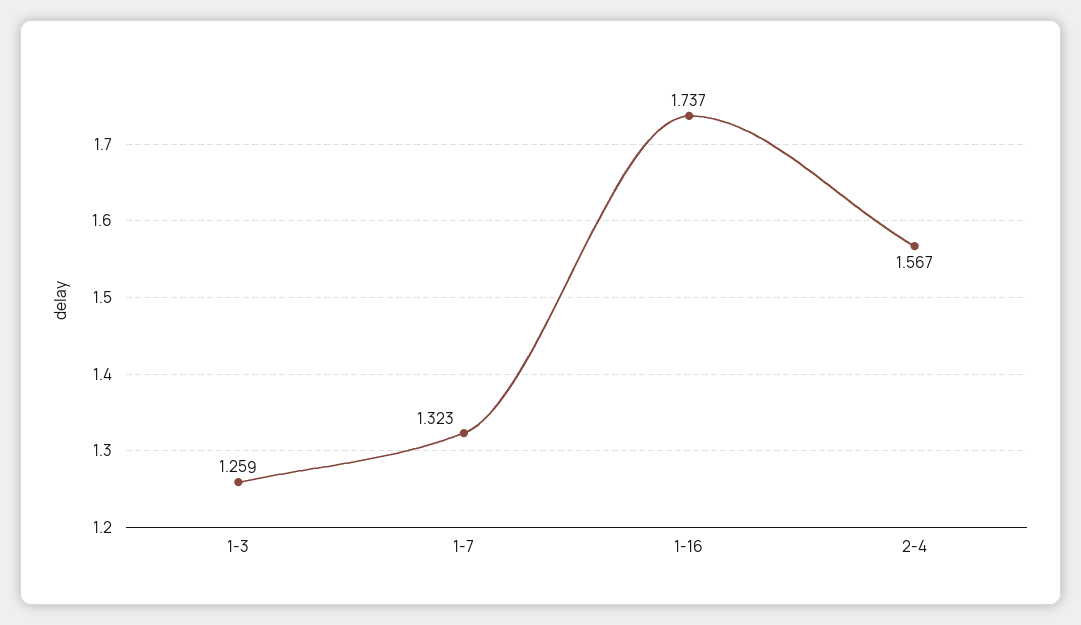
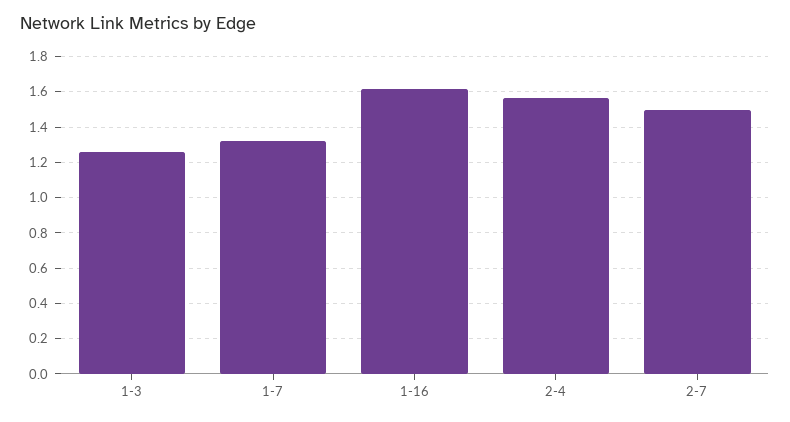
1-16: 1.737 -> 1.6
2-7: none -> 1.5

